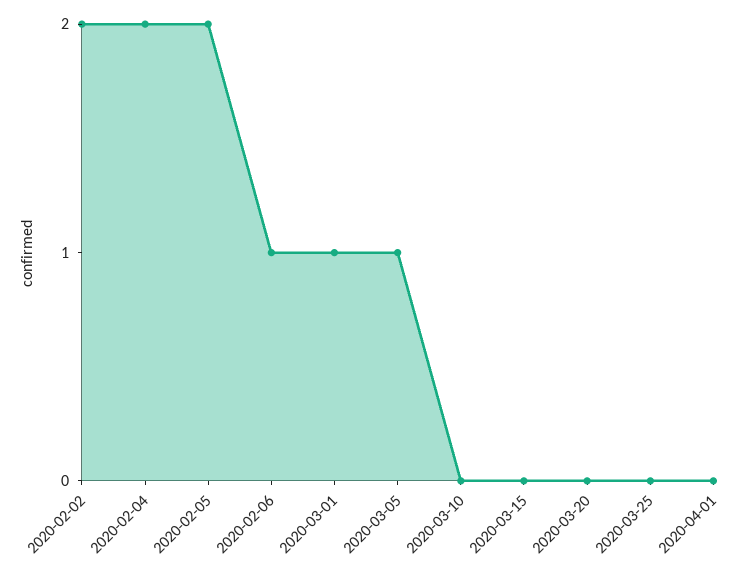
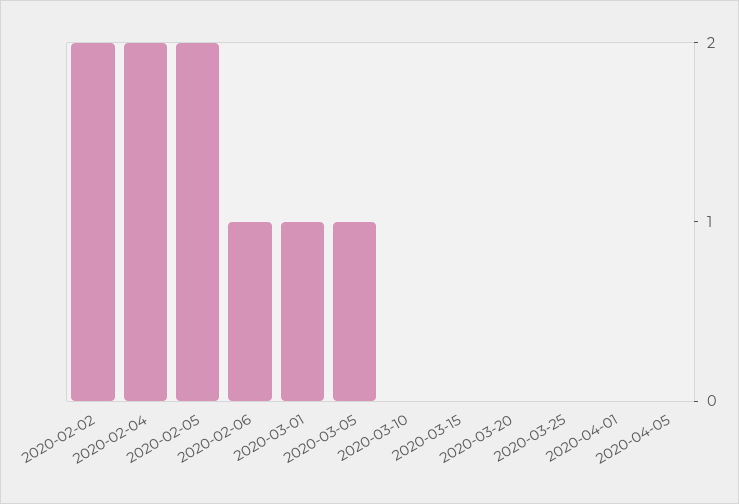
2020-04-05: none -> 0

